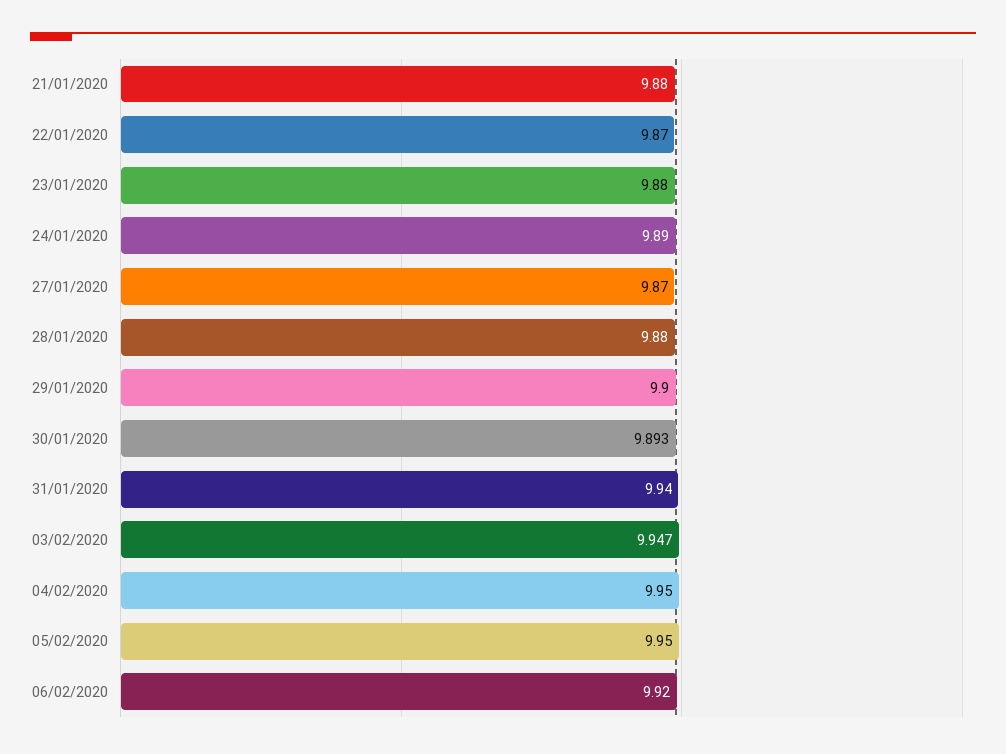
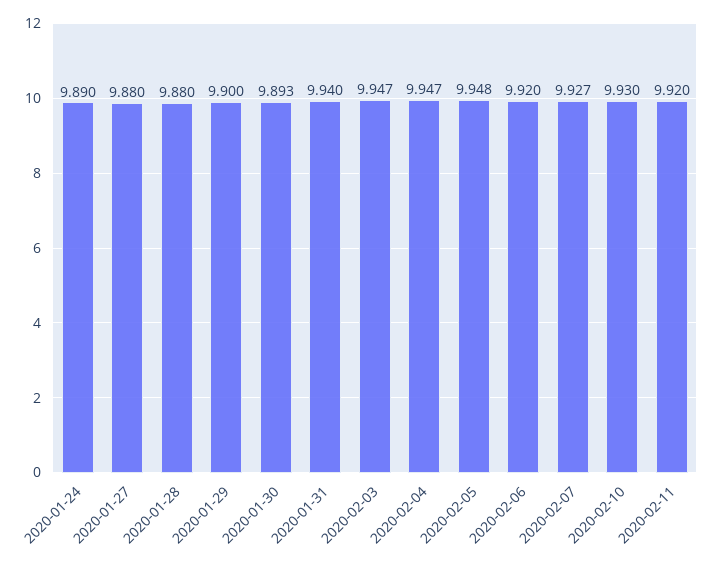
21/01/2020: 9.88 -> none
22/01/2020: 9.87 -> none
23/01/2020: 9.88 -> none
27/01/2020: 9.87 -> 9.88
04/02/2020: 9.95 -> 9.947
05/02/2020: 9.95 -> 9.948
2020-02-07: none -> 9.927
2020-02-10: none -> 9.93
2020-02-11: none -> 9.92

